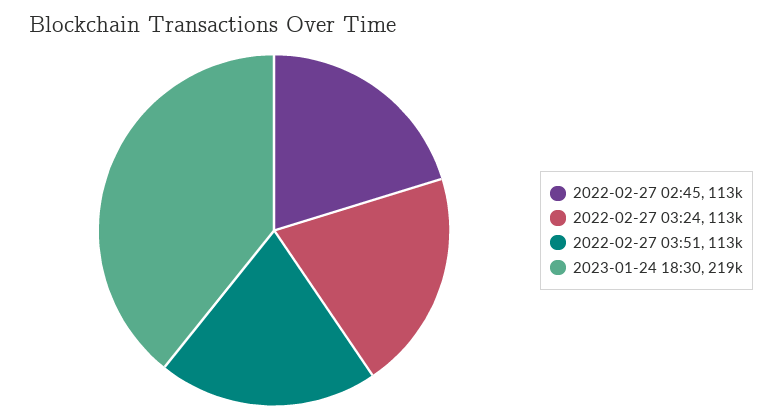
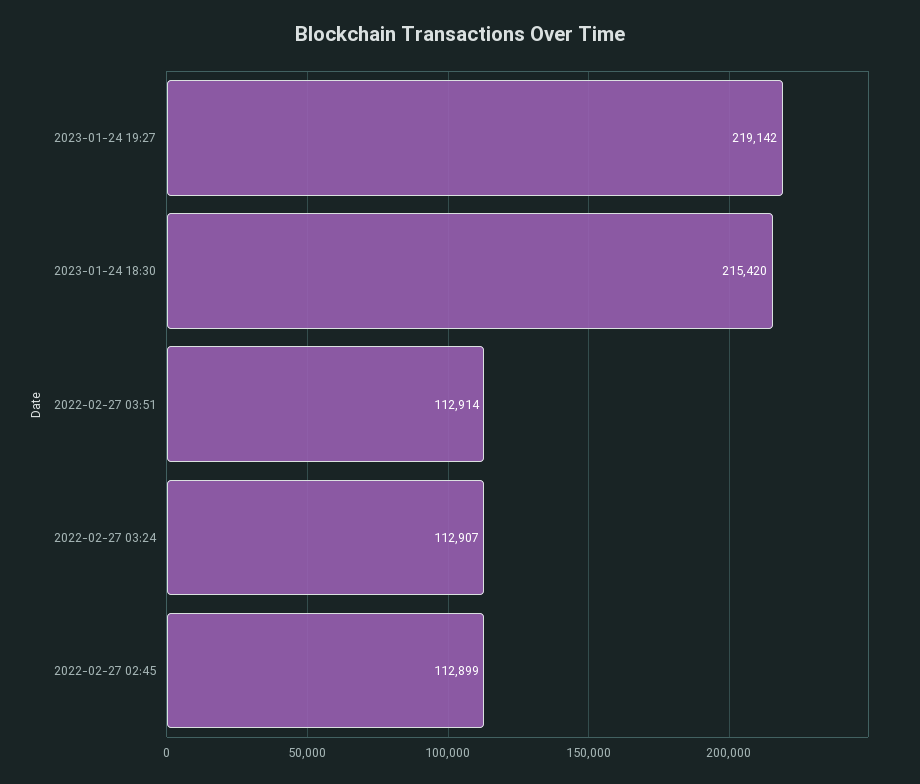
2023-01-24 18:30: 219000 -> 215420
2023-01-24 19:27: none -> 219142

